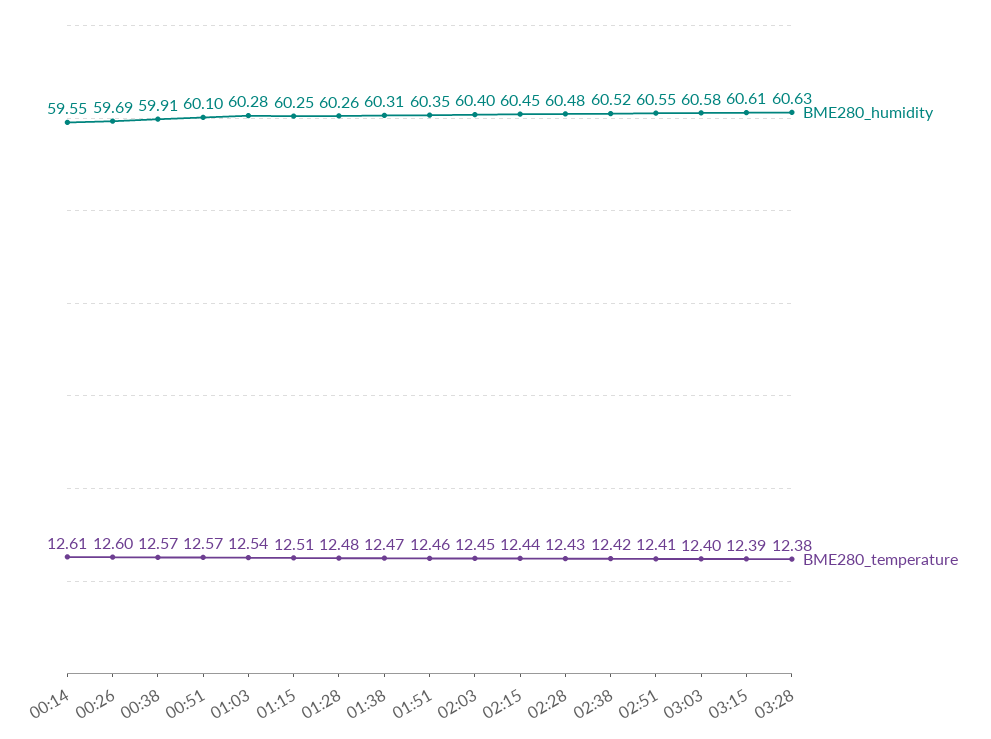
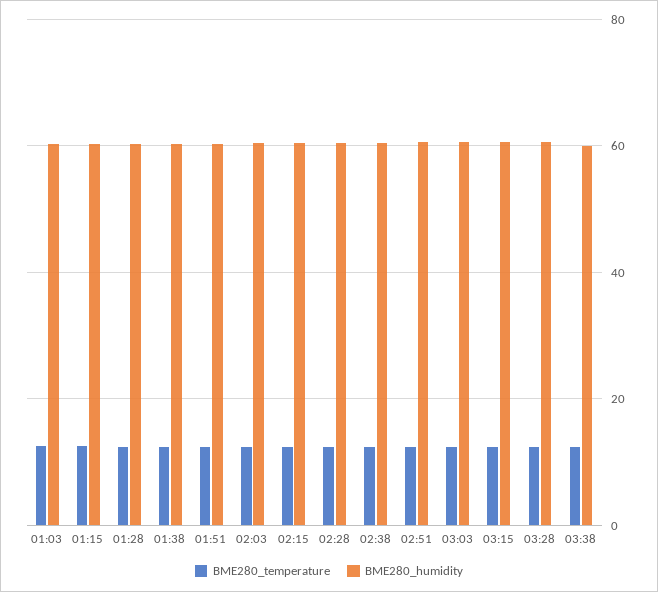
BME280_humidity, 00:14: 59.55 -> none
BME280_temperature, 00:14: 12.61 -> none
BME280_humidity, 00:26: 59.69 -> none
BME280_temperature, 00:26: 12.6 -> none
BME280_humidity, 00:38: 59.91 -> none
BME280_temperature, 00:38: 12.57 -> none
BME280_humidity, 00:51: 60.1 -> none
BME280_temperature, 00:51: 12.57 -> none
BME280_temperature, 03:38: none -> 12
BME280_humidity, 03:38: none -> 60

